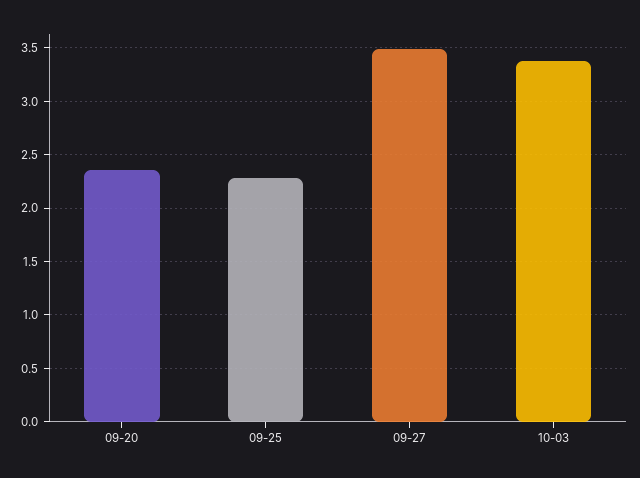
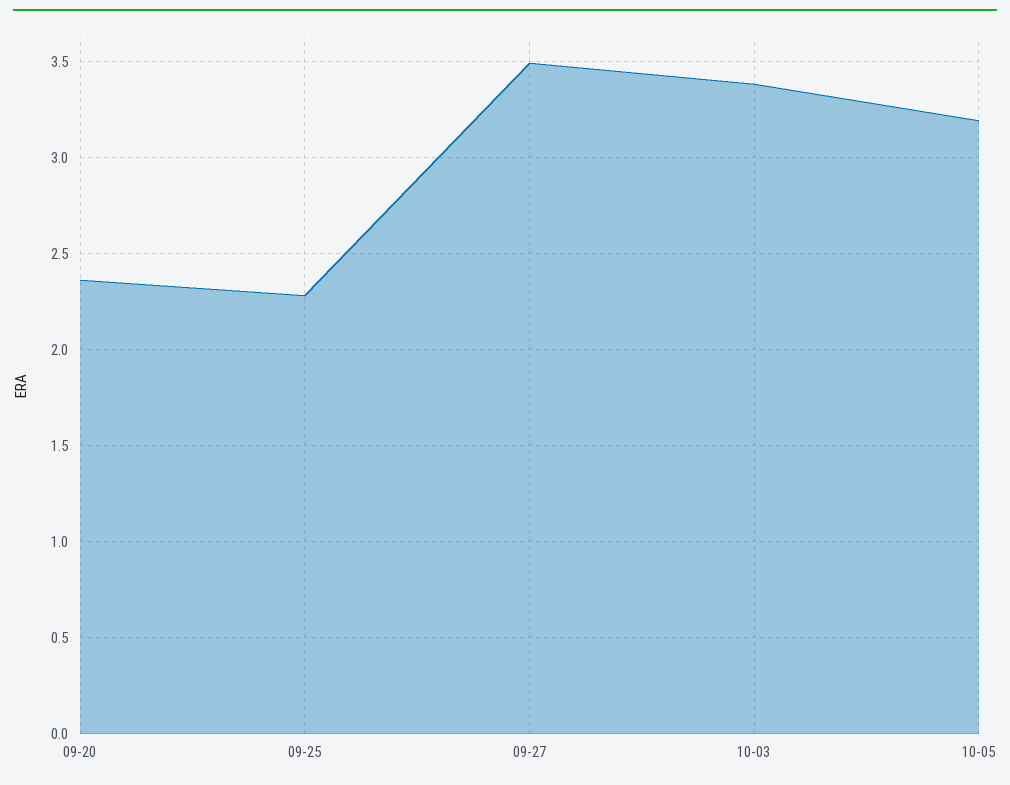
10-05: none -> 3.2

